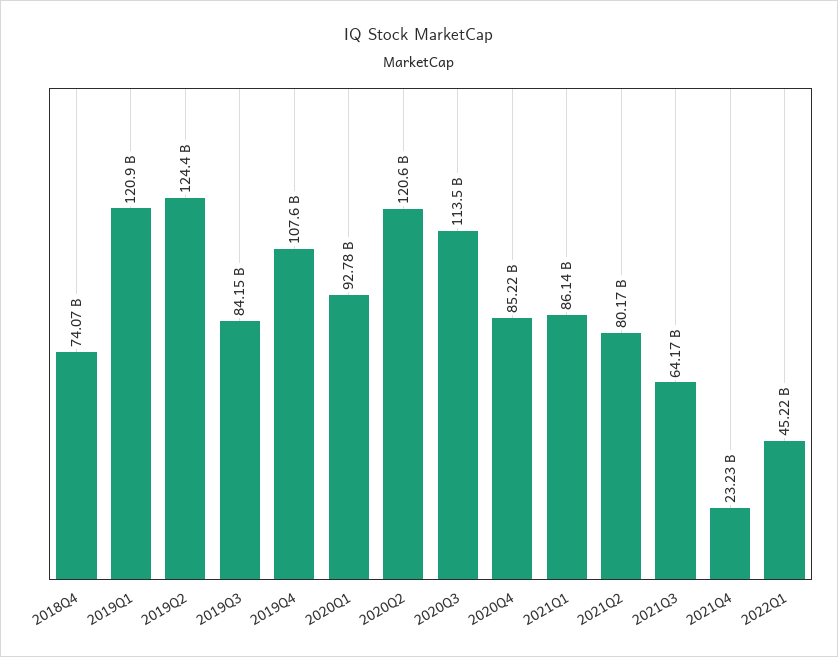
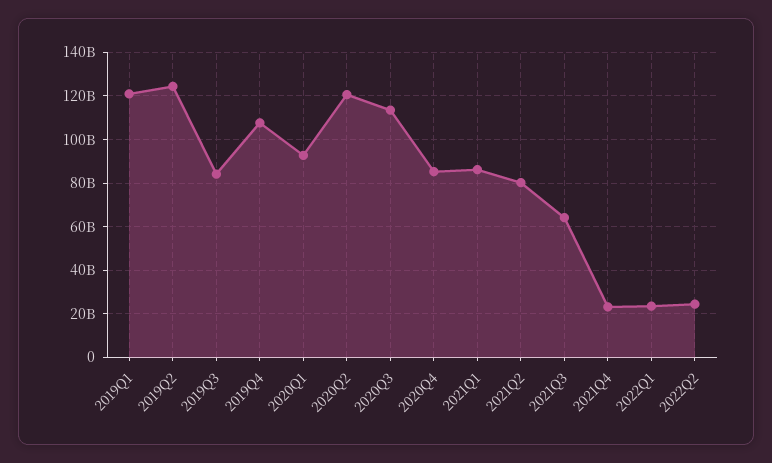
2018Q4: 74070000000 -> none
2022Q1: 45220000000 -> 25000000000
2022Q2: none -> 25000000000

